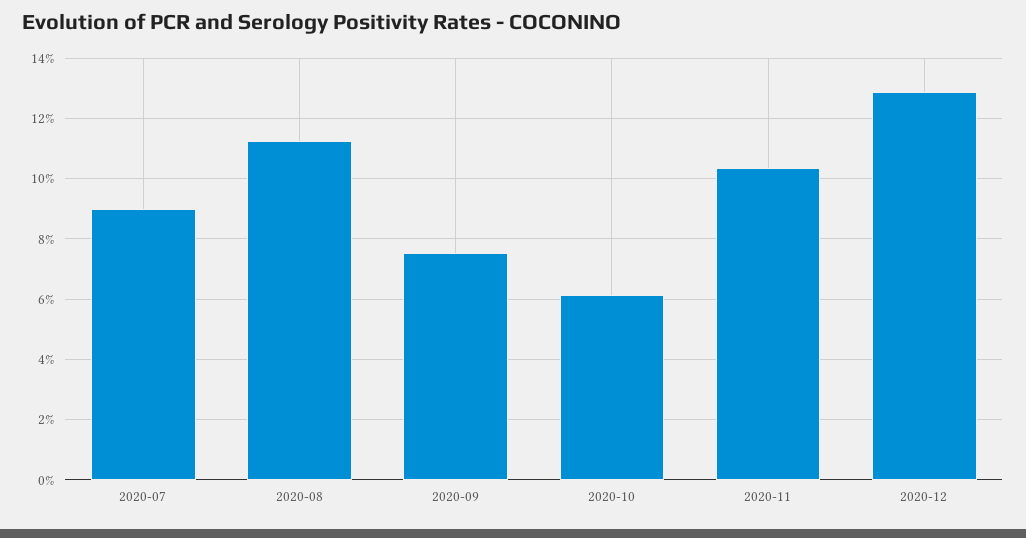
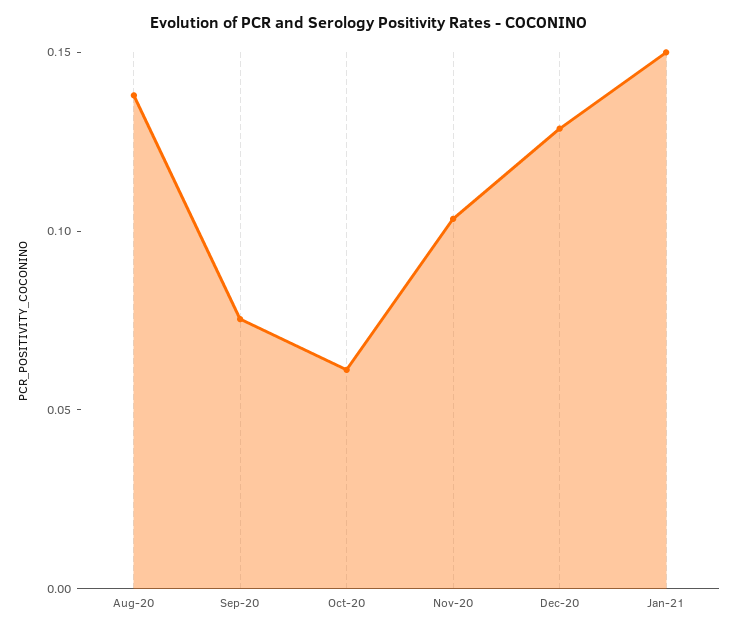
2020-07: 0.09 -> none
2020-08: 0.112 -> 0.14
Jan-21: none -> 0.15

